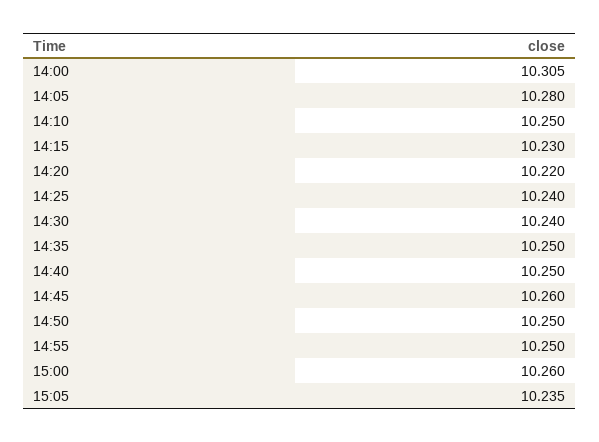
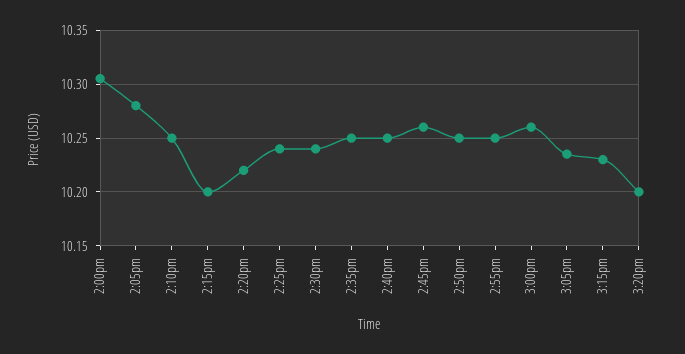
14:15: 10.23 -> 10.2
3:15pm: none -> 10.23
3:20pm: none -> 10.2

